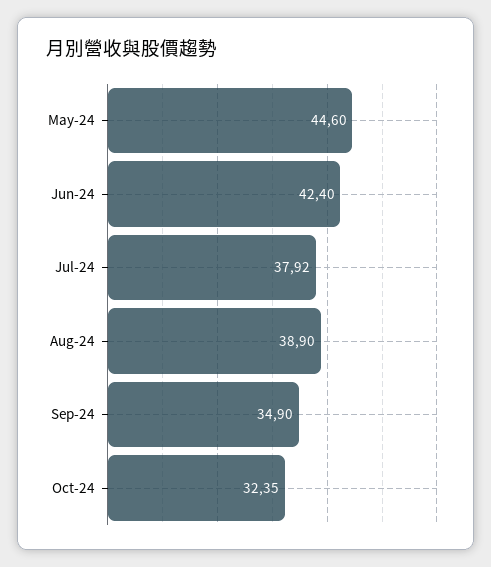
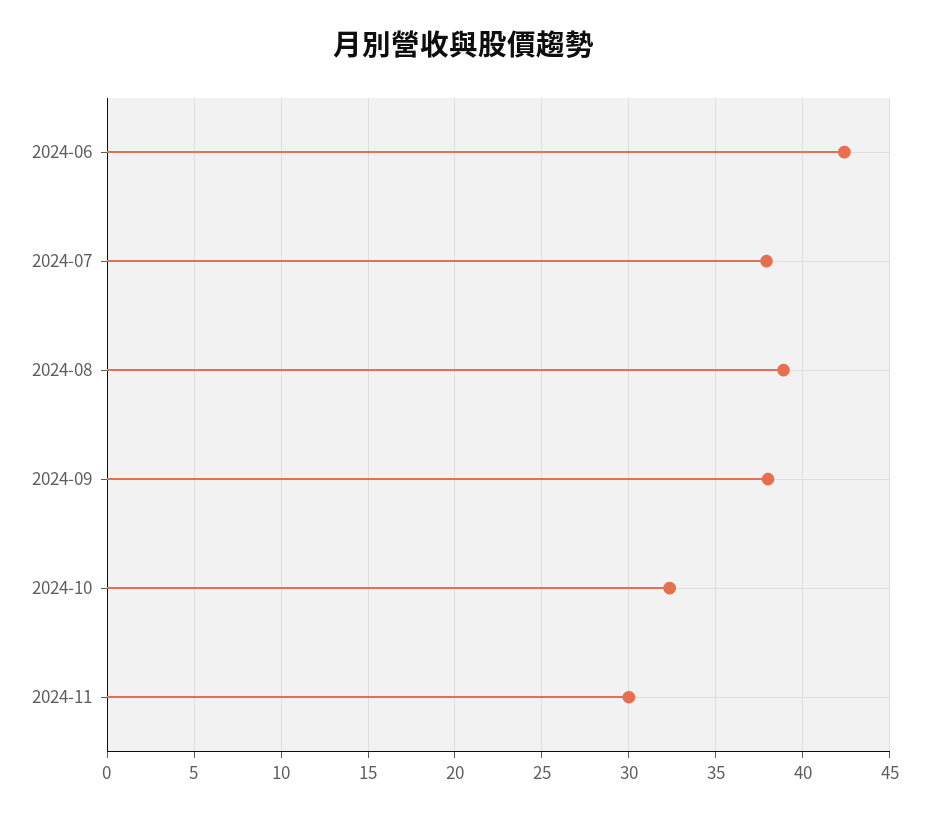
May-24: 44.6 -> none
Sep-24: 34.9 -> 38
2024-11: none -> 30

